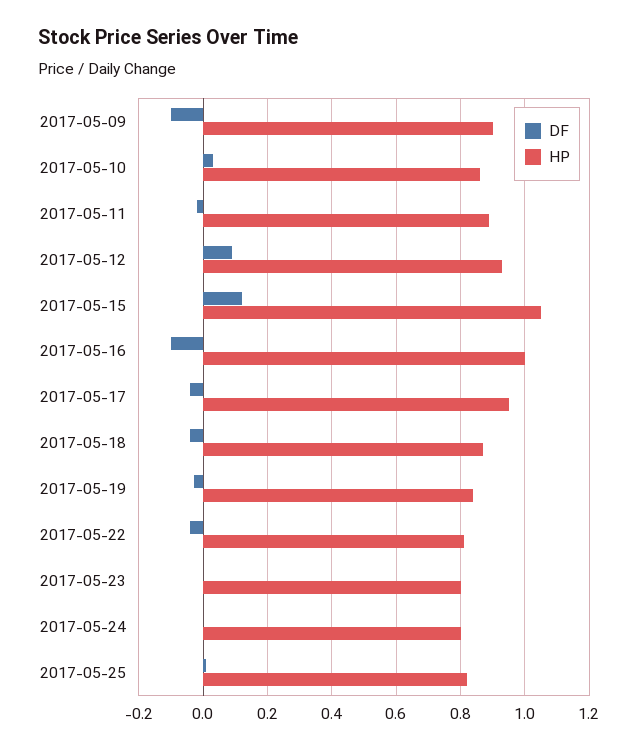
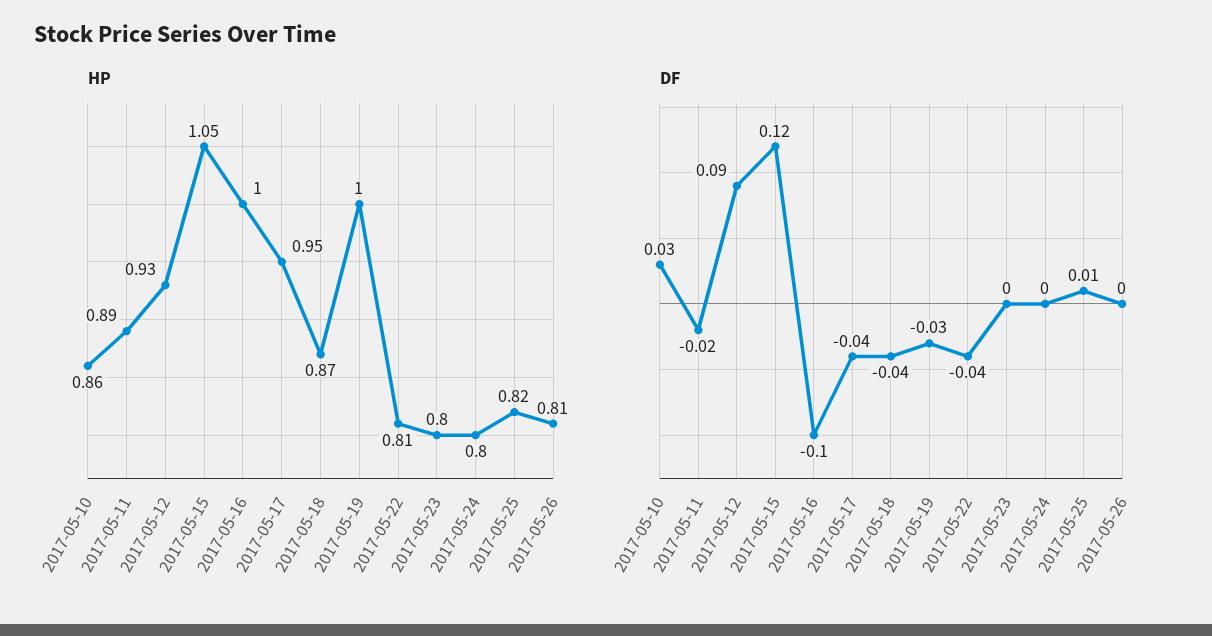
DF, 2017-05-09: -0.1 -> none
HP, 2017-05-09: 0.9 -> none
HP, 2017-05-19: 0.85 -> 1
HP, 2017-05-26: none -> 0.81
DF, 2017-05-26: none -> 0

